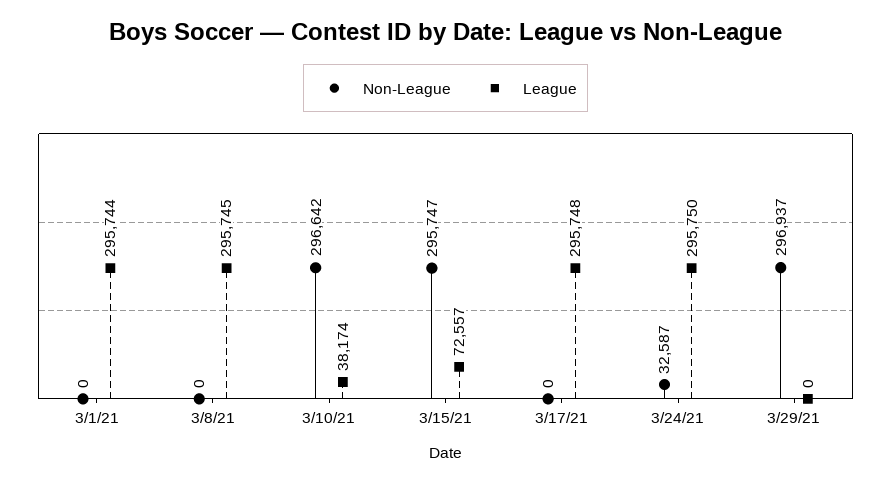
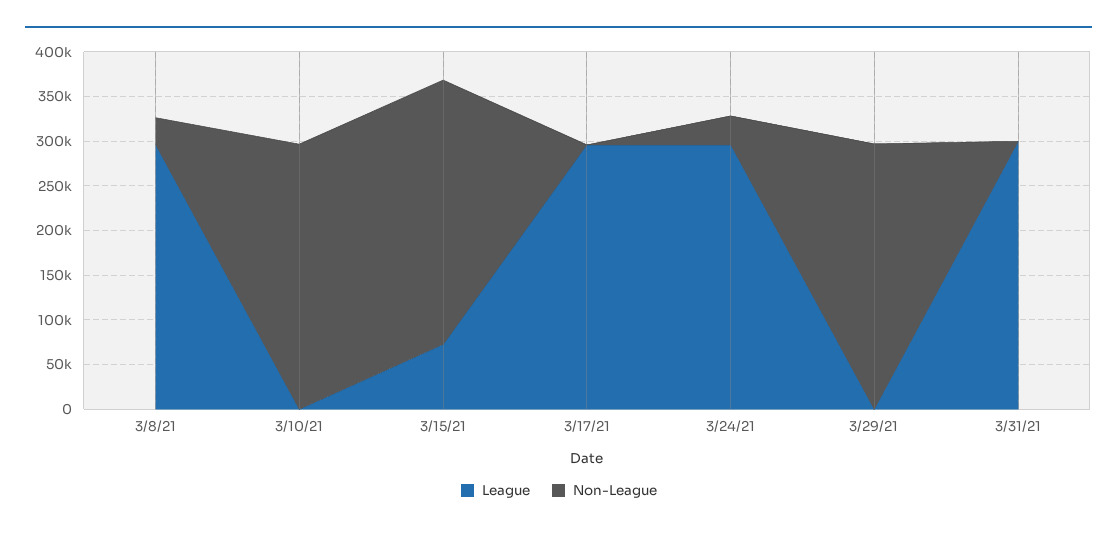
Non-League, 3/1/21: 0 -> none
League, 3/1/21: 295744 -> none
Non-League, 3/8/21: 0 -> 30000
League, 3/10/21: 38174 -> 0
League, 3/31/21: none -> 300000
Non-League, 3/31/21: none -> 0

